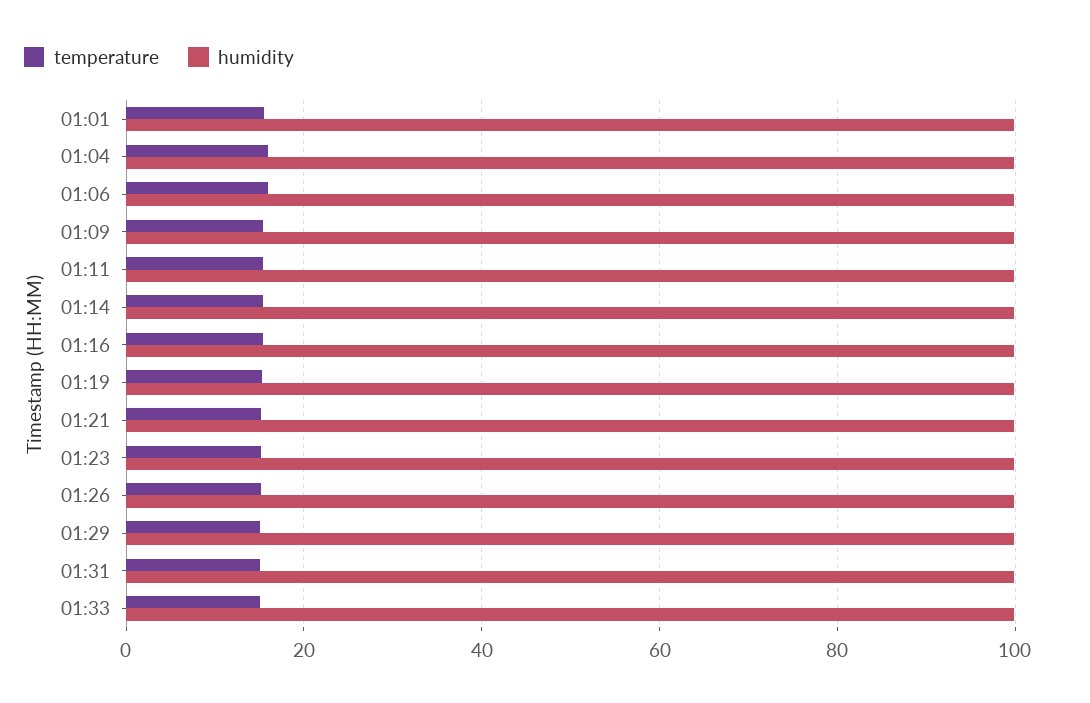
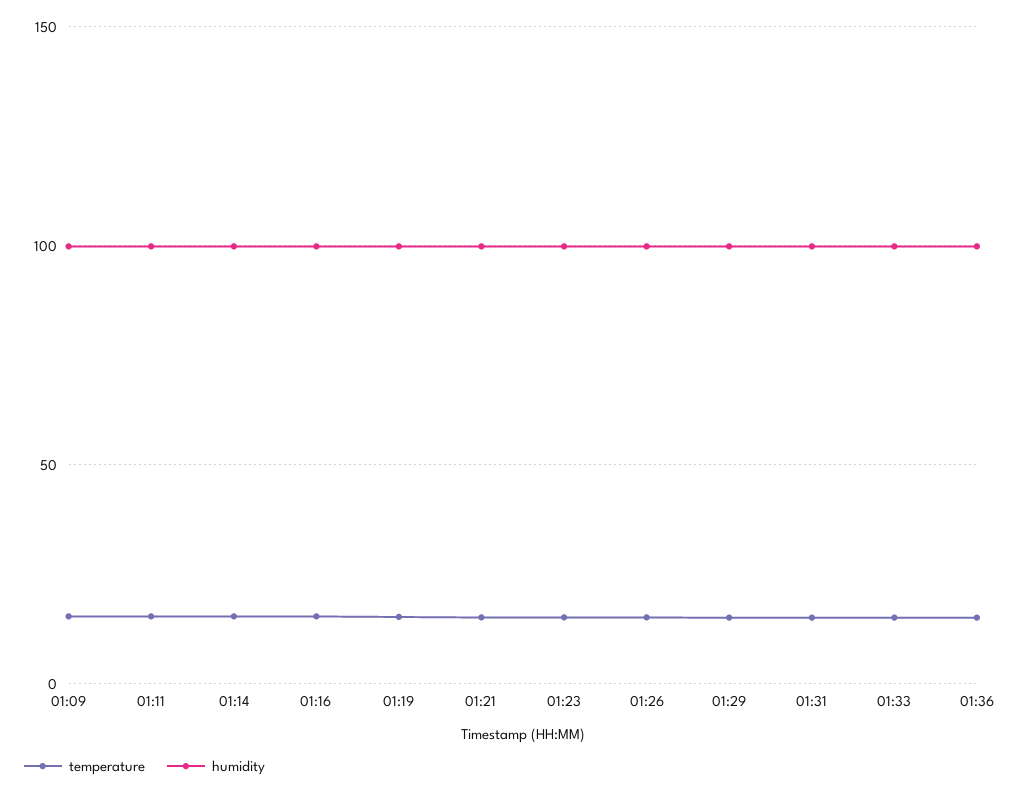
temperature, 01:01: 16 -> none
humidity, 01:01: 100 -> none
temperature, 01:04: 16 -> none
humidity, 01:04: 100 -> none
temperature, 01:06: 16 -> none
humidity, 01:06: 100 -> none
temperature, 01:36: none -> 15
humidity, 01:36: none -> 100

